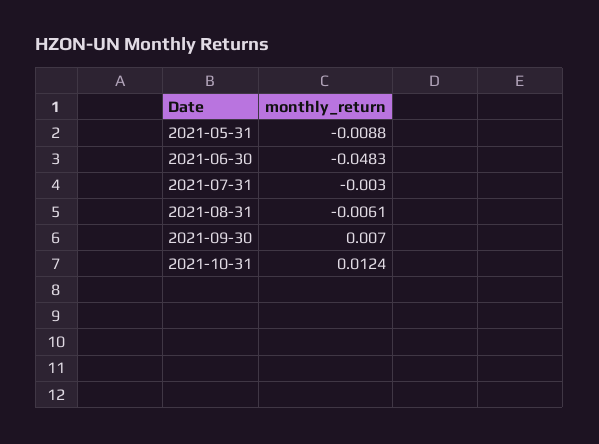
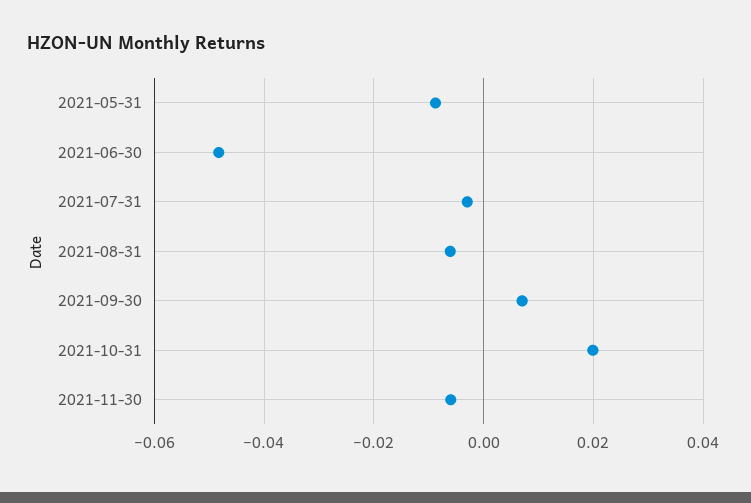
2021-10-31: 0.0124 -> 0.02
2021-11-30: none -> -0.006

